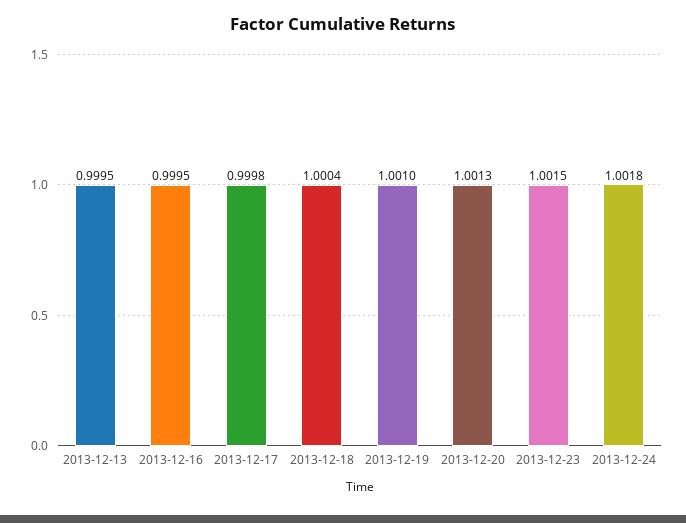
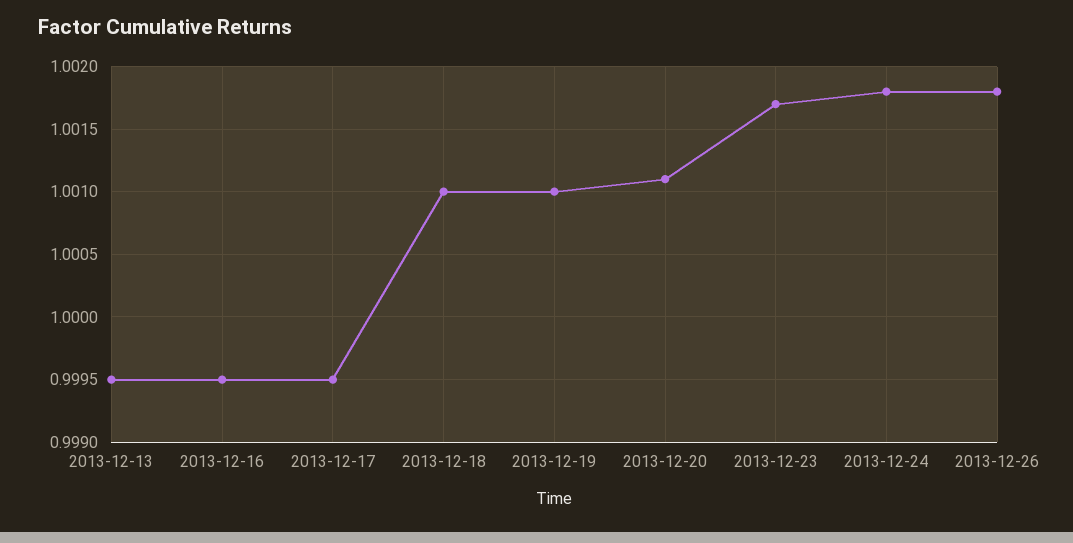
2013-12-17: 0.9998 -> 0.9995
2013-12-18: 1.0004 -> 1.001
2013-12-20: 1.0013 -> 1.0011
2013-12-23: 1.0015 -> 1.0017
2013-12-26: none -> 1.0018

